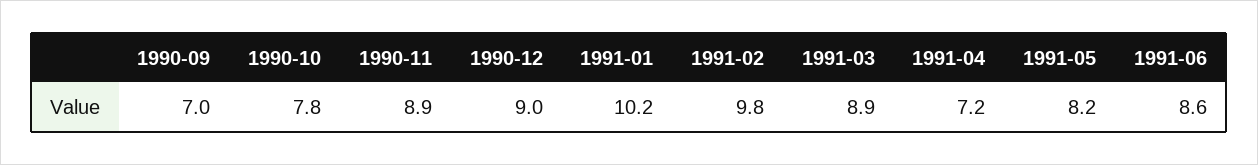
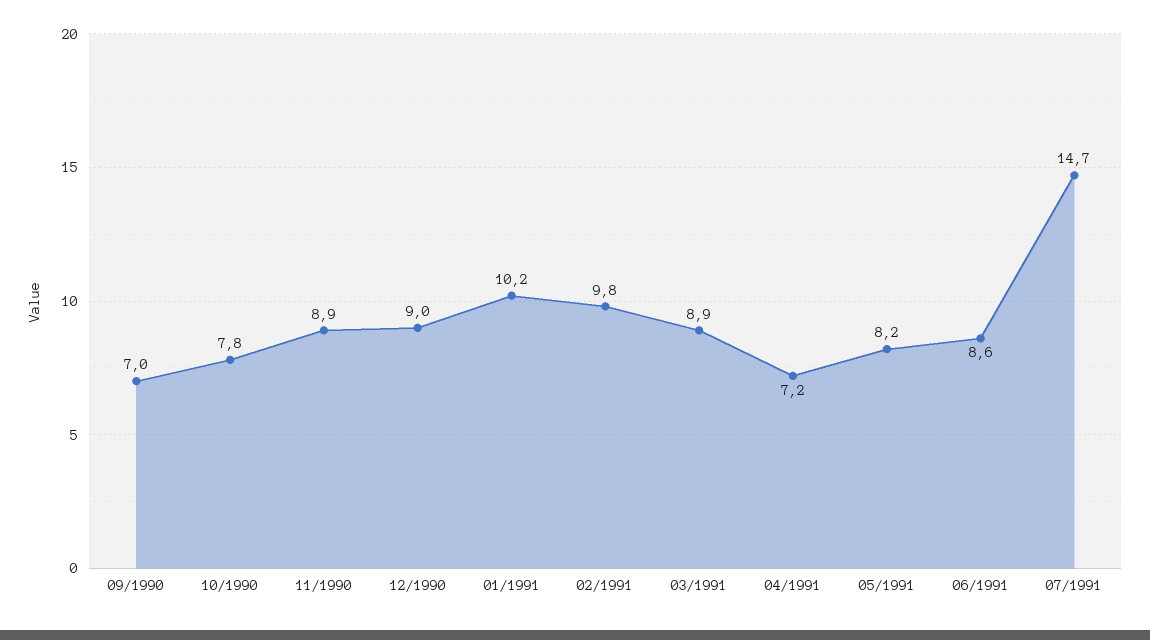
07/1991: none -> 14.7

